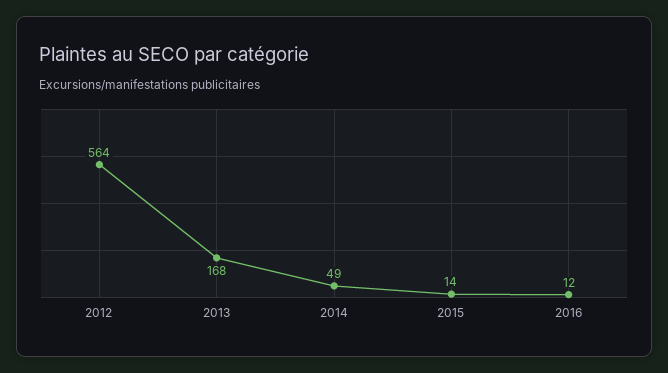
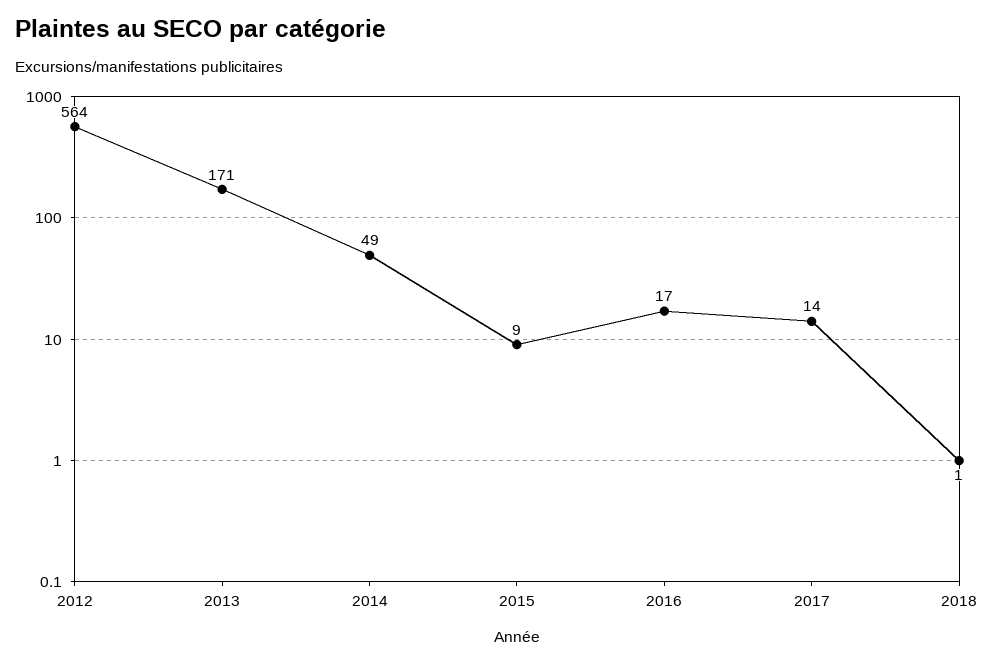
2013: 168 -> 171
2015: 14 -> 9
2016: 12 -> 17
2017: none -> 14
2018: none -> 1

